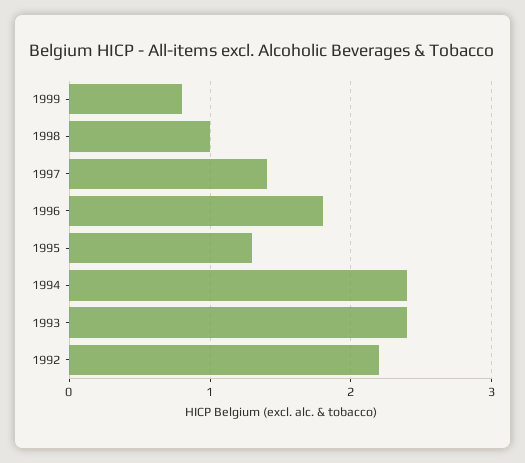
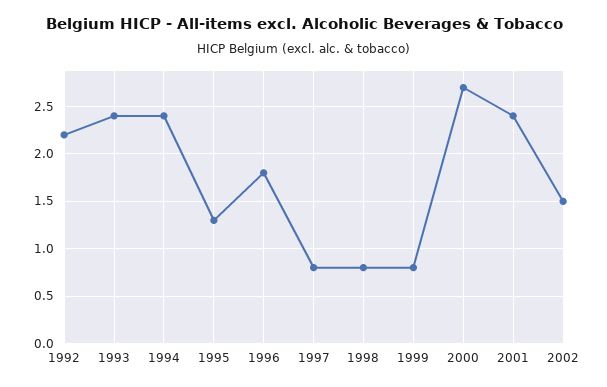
1998: 1 -> 0.8
1997: 1.4 -> 0.8
2000: none -> 2.7
2001: none -> 2.4
2002: none -> 1.5

